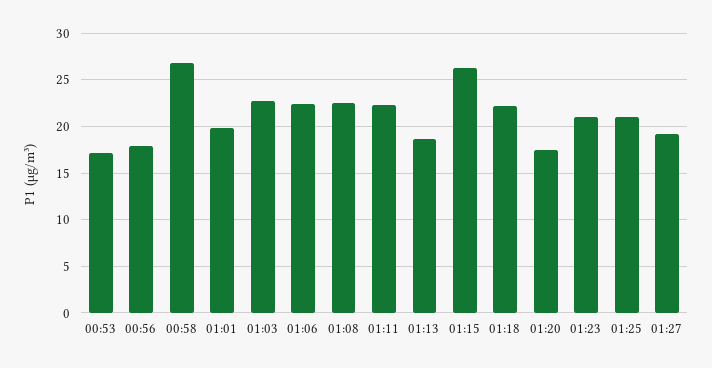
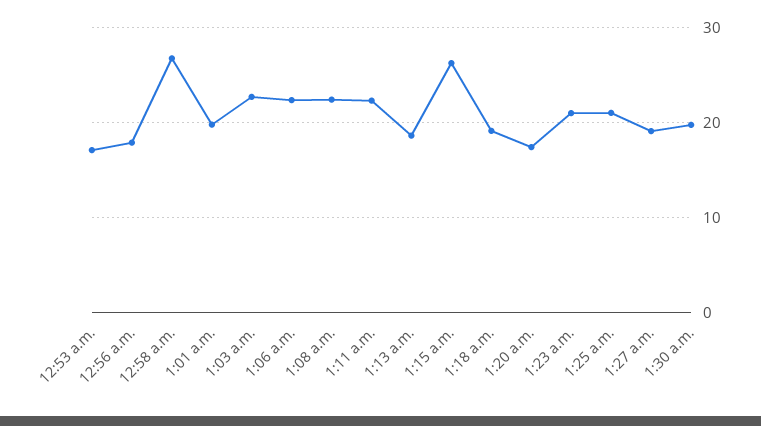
01:18: 22 -> 19
1:30 a.m.: none -> 20

